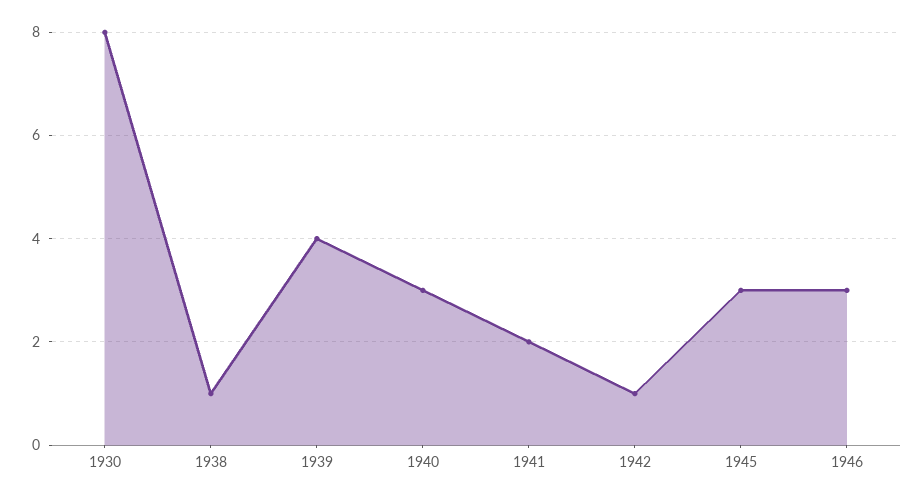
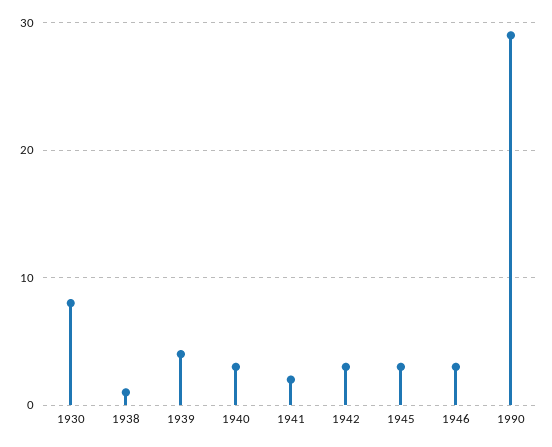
1942: 1 -> 3
1990: none -> 29

